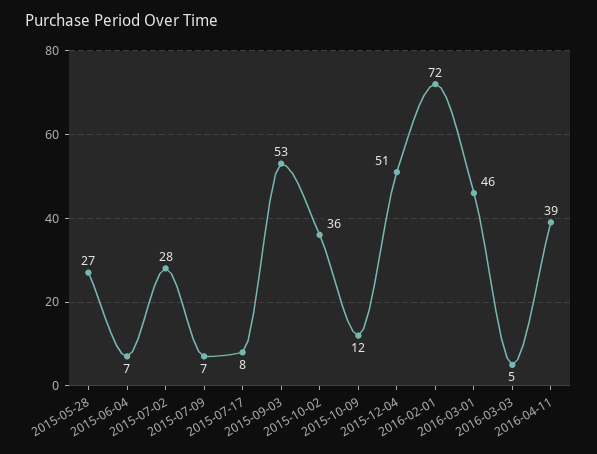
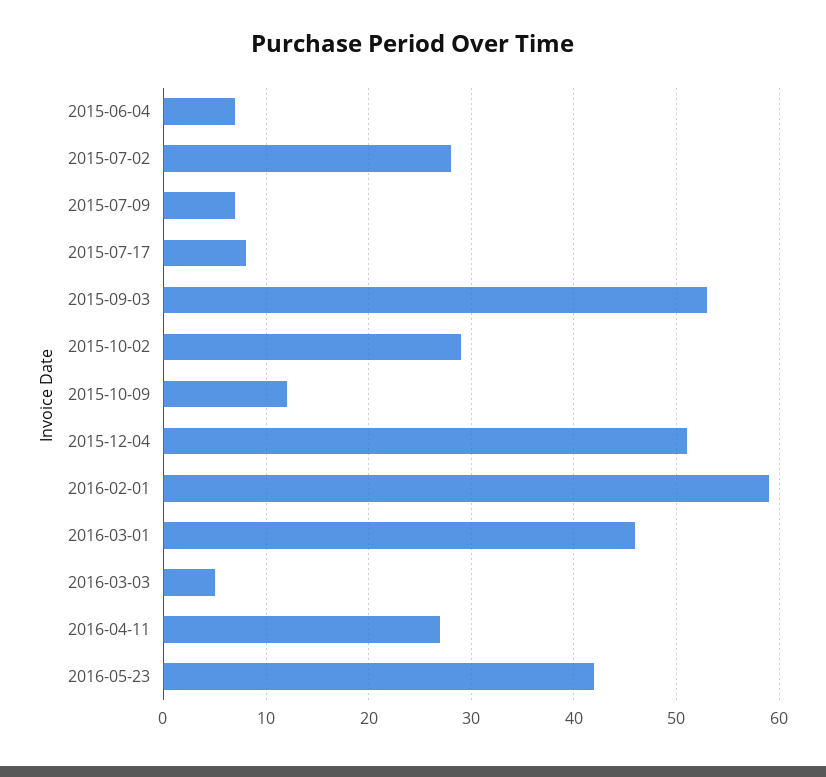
2015-05-28: 27 -> none
2015-10-02: 36 -> 29
2016-02-01: 72 -> 59
2016-04-11: 39 -> 27
2016-05-23: none -> 42

